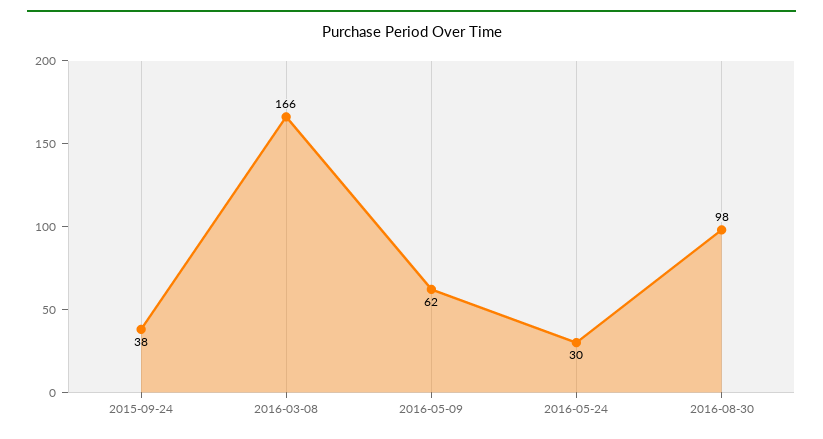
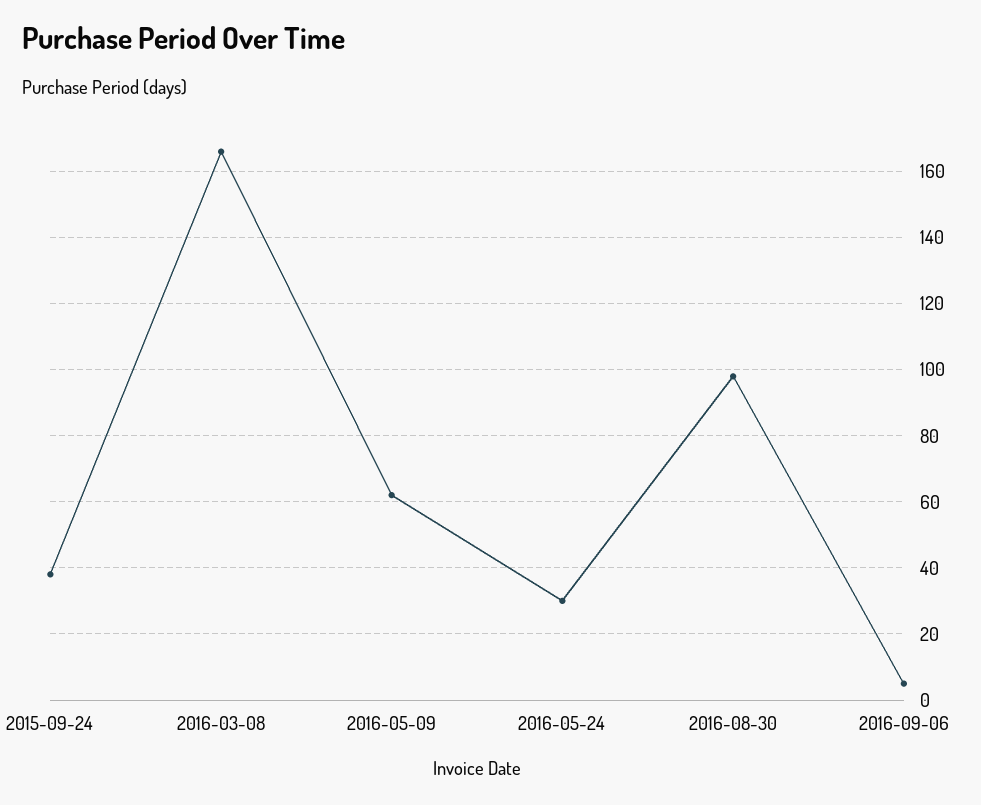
2016-09-06: none -> 5

